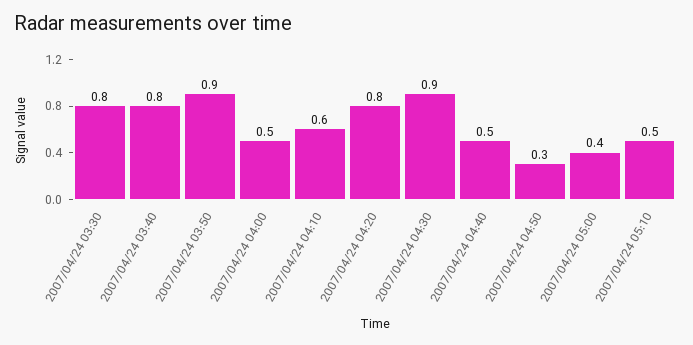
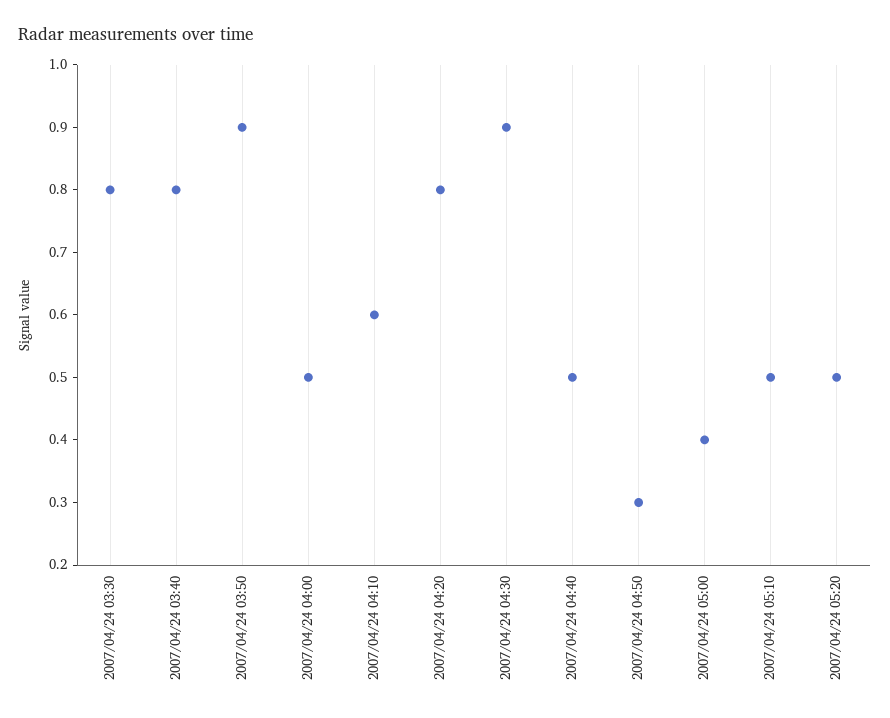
2007/04/24 05:20: none -> 0.5

